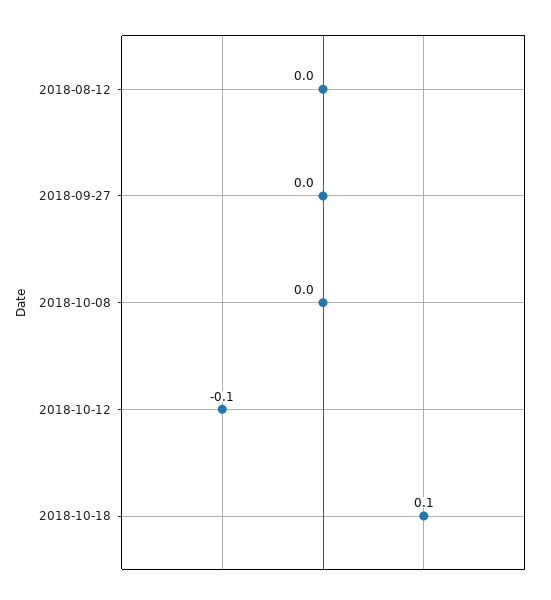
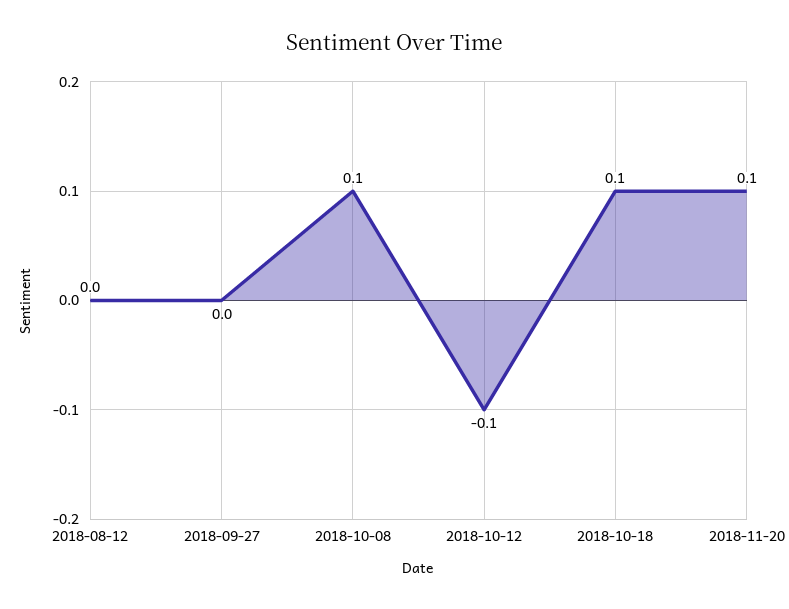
2018-10-08: 0 -> 0.1
2018-11-20: none -> 0.1

